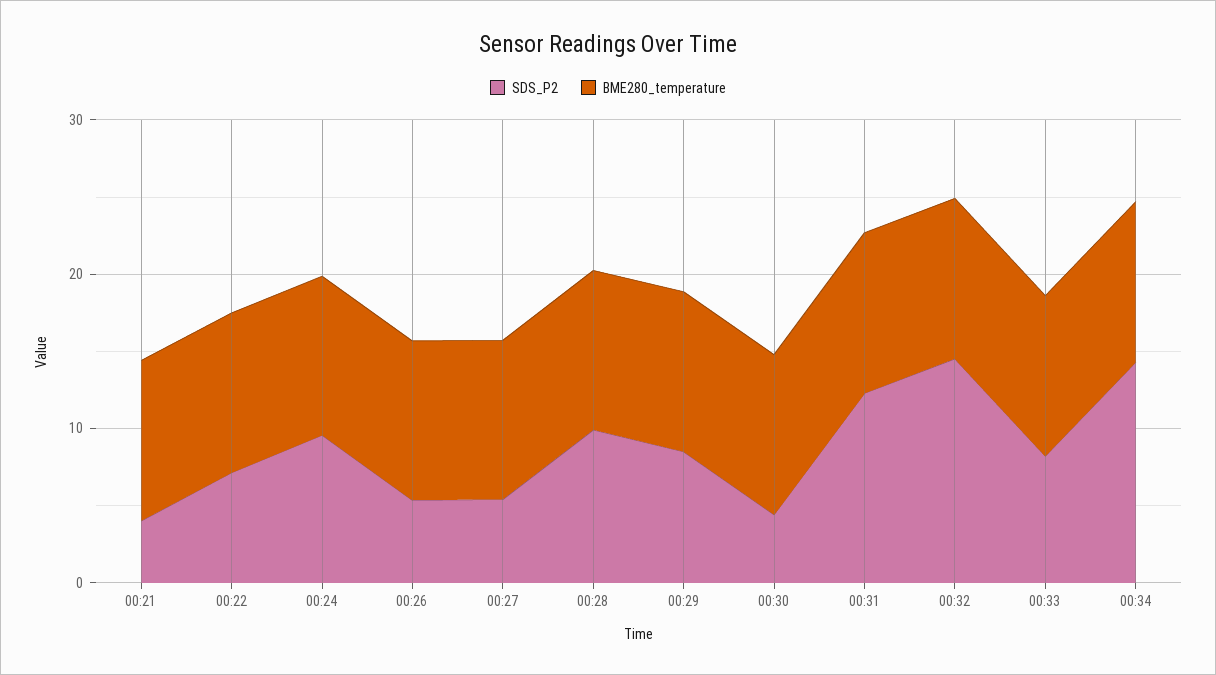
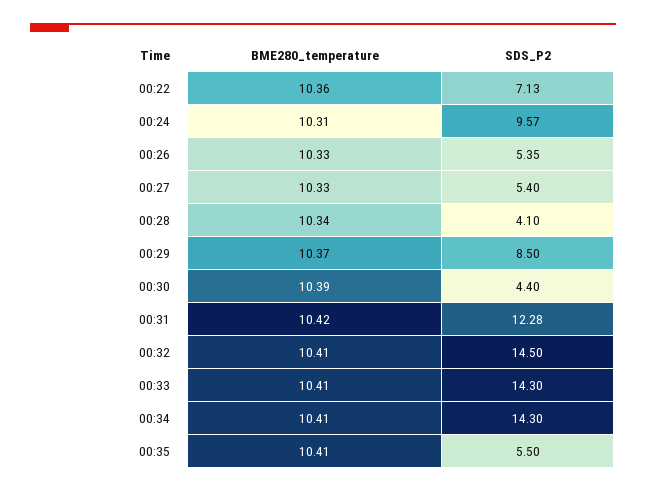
SDS_P2, 00:21: 4 -> none
BME280_temperature, 00:21: 10 -> none
SDS_P2, 00:28: 10 -> 4.1
SDS_P2, 00:33: 8 -> 14.3
BME280_temperature, 00:35: none -> 10.41
SDS_P2, 00:35: none -> 5.5

